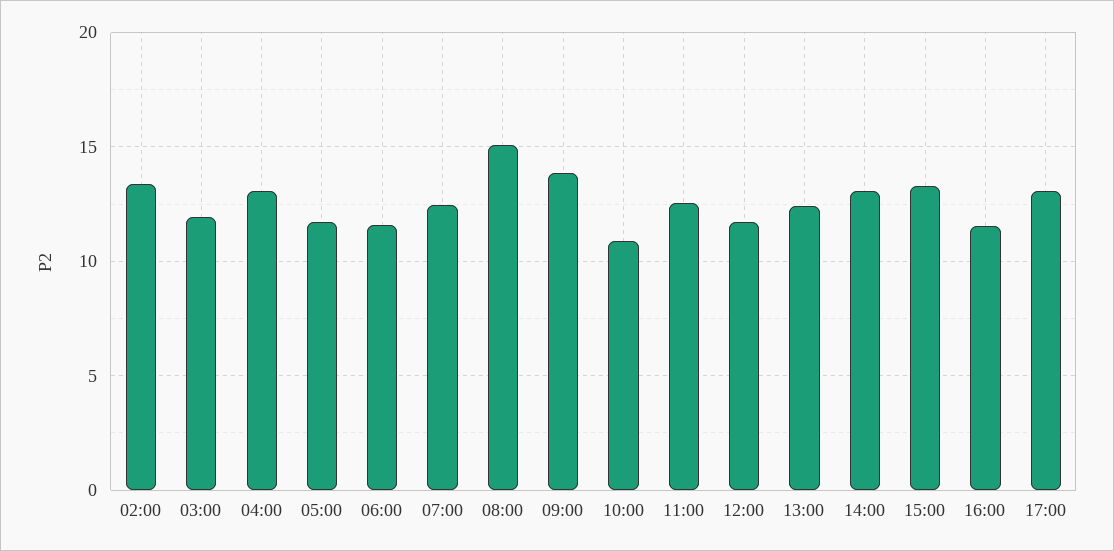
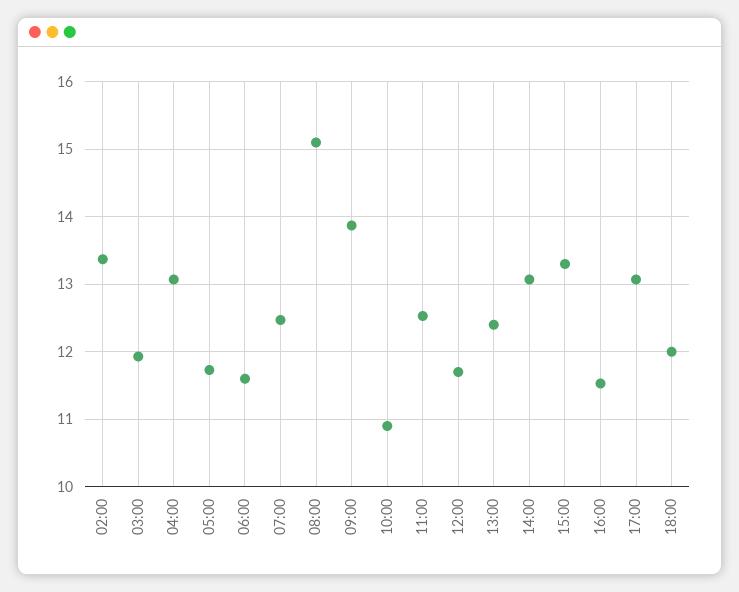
18:00: none -> 12

